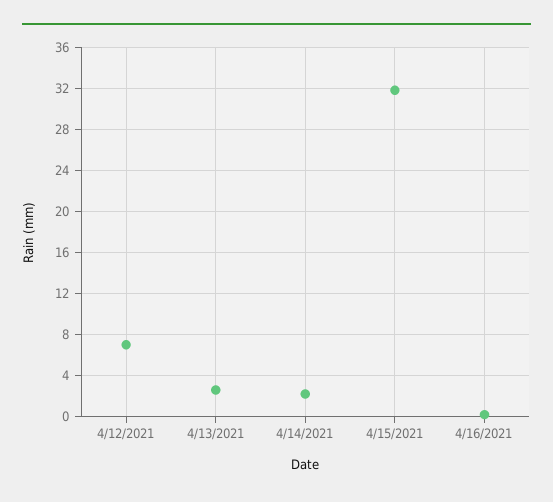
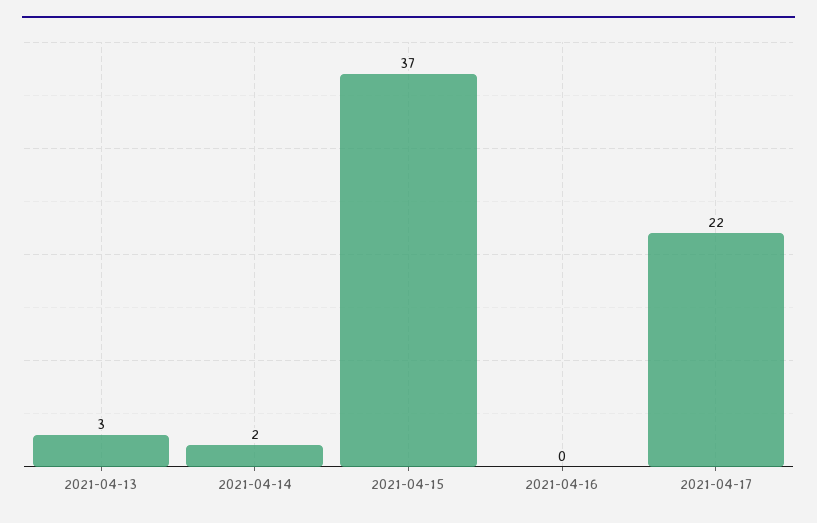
4/12/2021: 7 -> none
4/15/2021: 32 -> 37
2021-04-17: none -> 22

